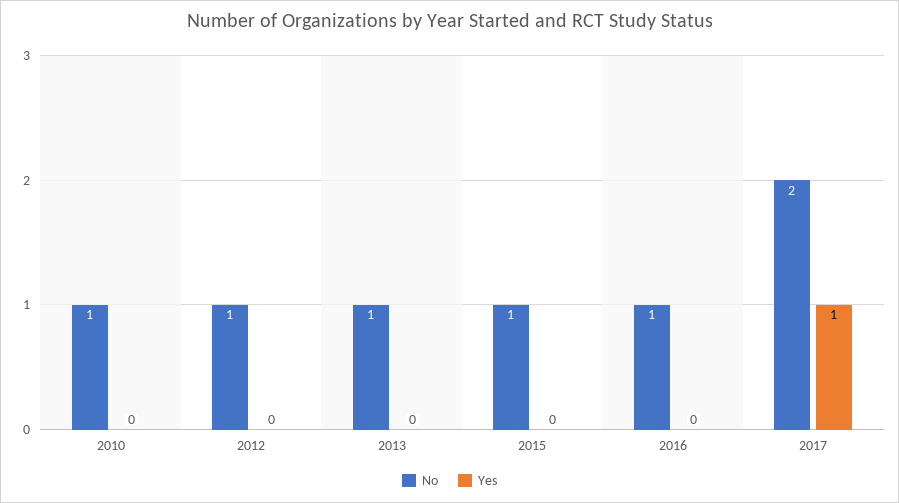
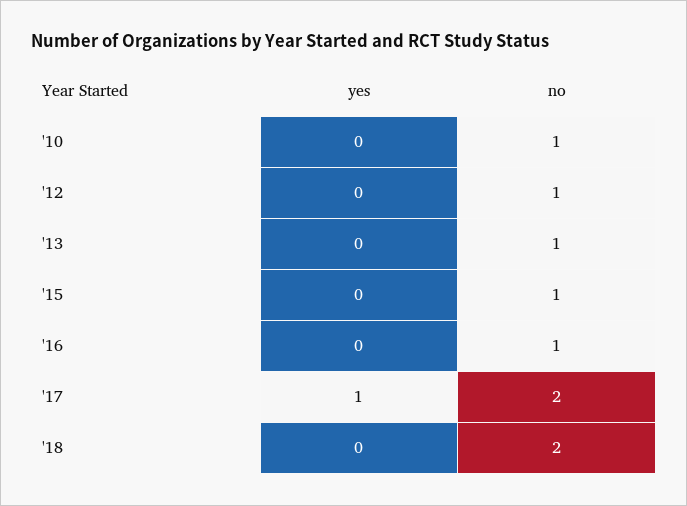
Yes, '18: none -> 0
No, '18: none -> 2

